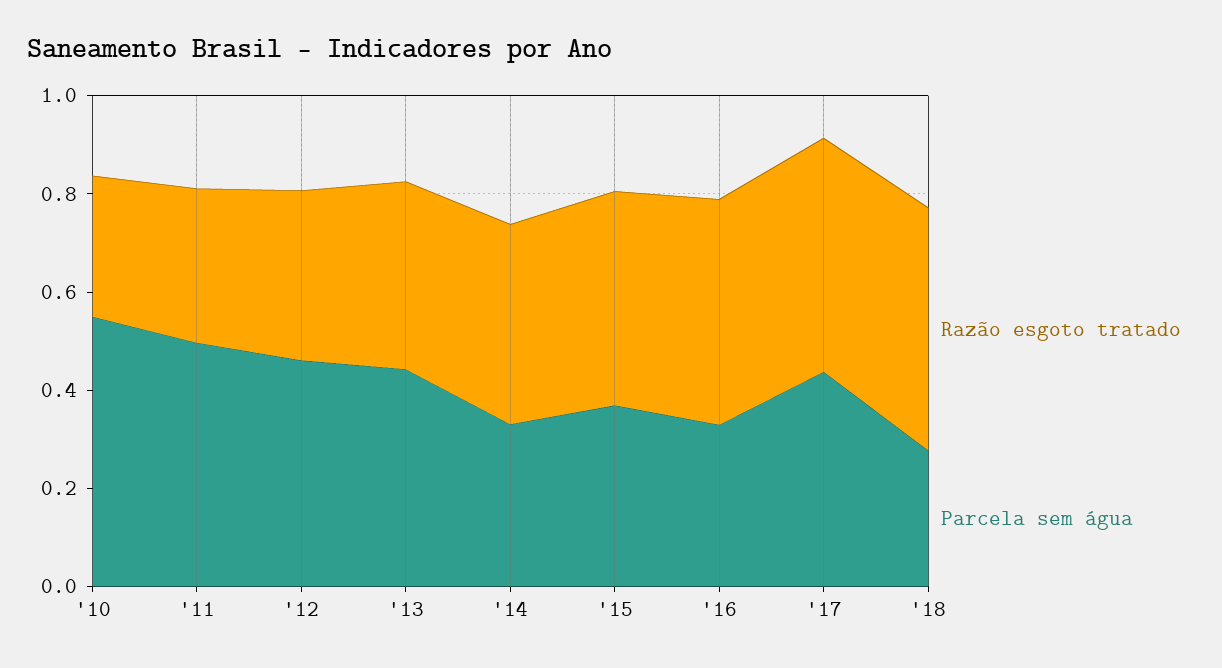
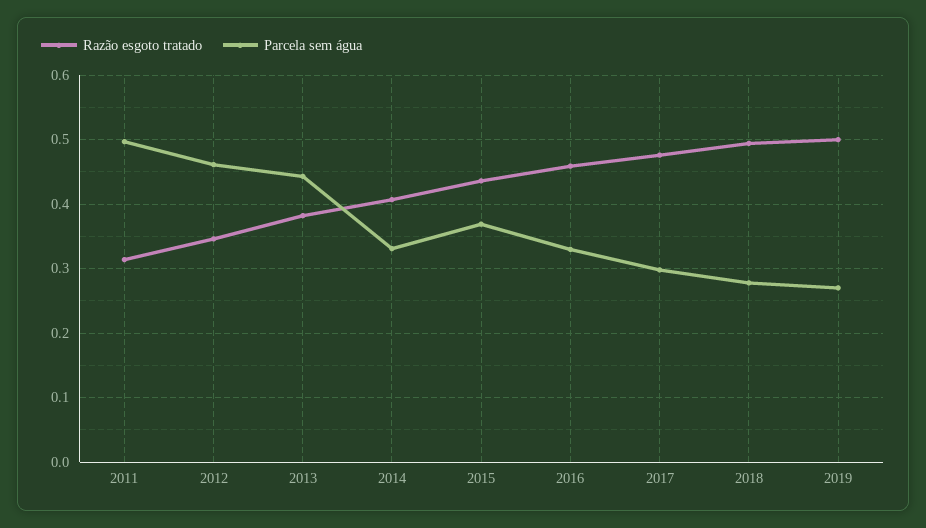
Razão esgoto tratado, '10: 0.3 -> none
Parcela sem água, '10: 0.55 -> none
Parcela sem água, '17: 0.45 -> 0.3
Razão esgoto tratado, 2019: none -> 0.5
Parcela sem água, 2019: none -> 0.27

